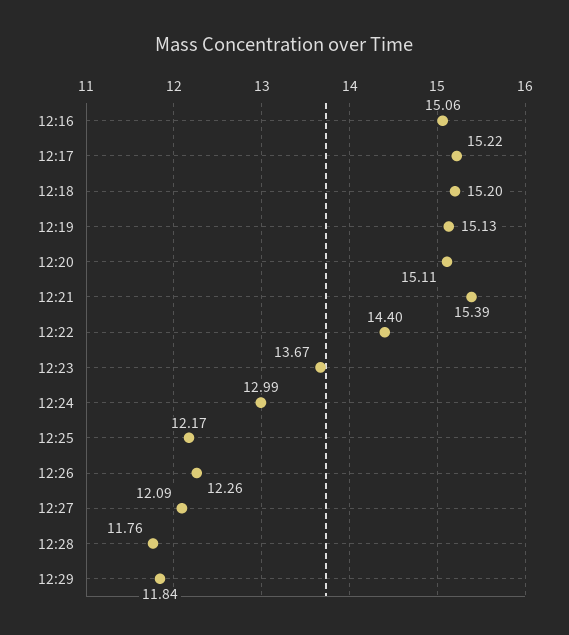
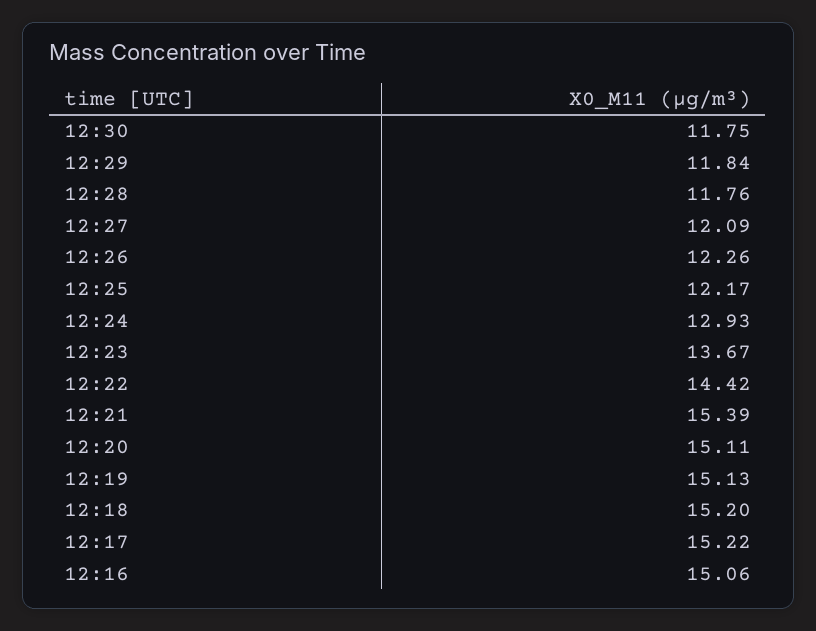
12:22: 14.4 -> 14.42
12:24: 12.99 -> 12.93
12:30: none -> 11.75

